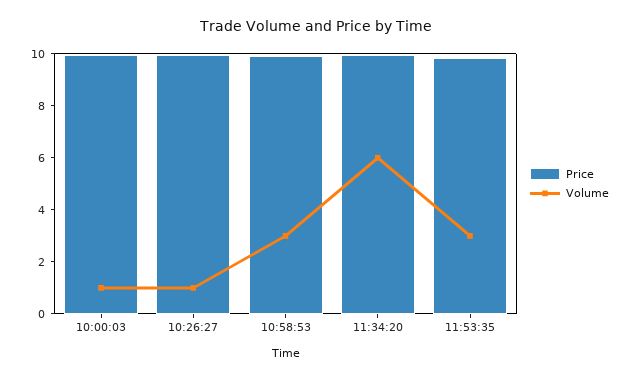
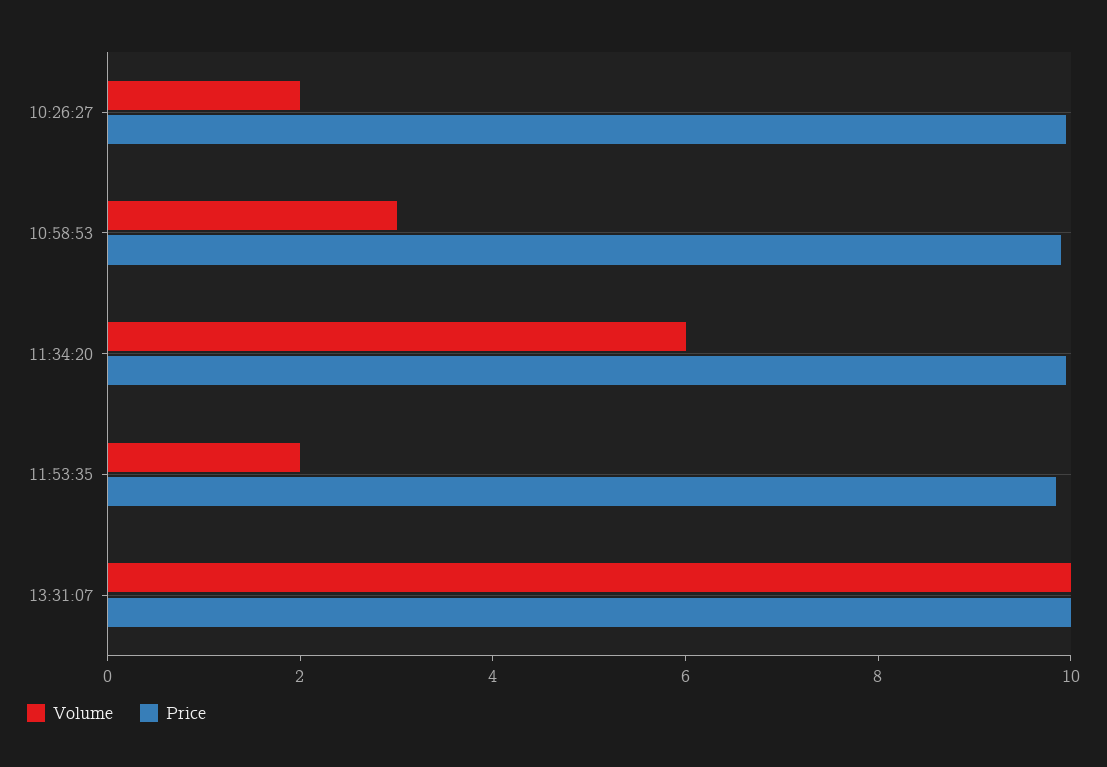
Price, 10:00:03: 10 -> none
Volume, 10:00:03: 1 -> none
Volume, 10:26:27: 1 -> 2
Volume, 11:53:35: 3 -> 2
Volume, 13:31:07: none -> 10
Price, 13:31:07: none -> 10

